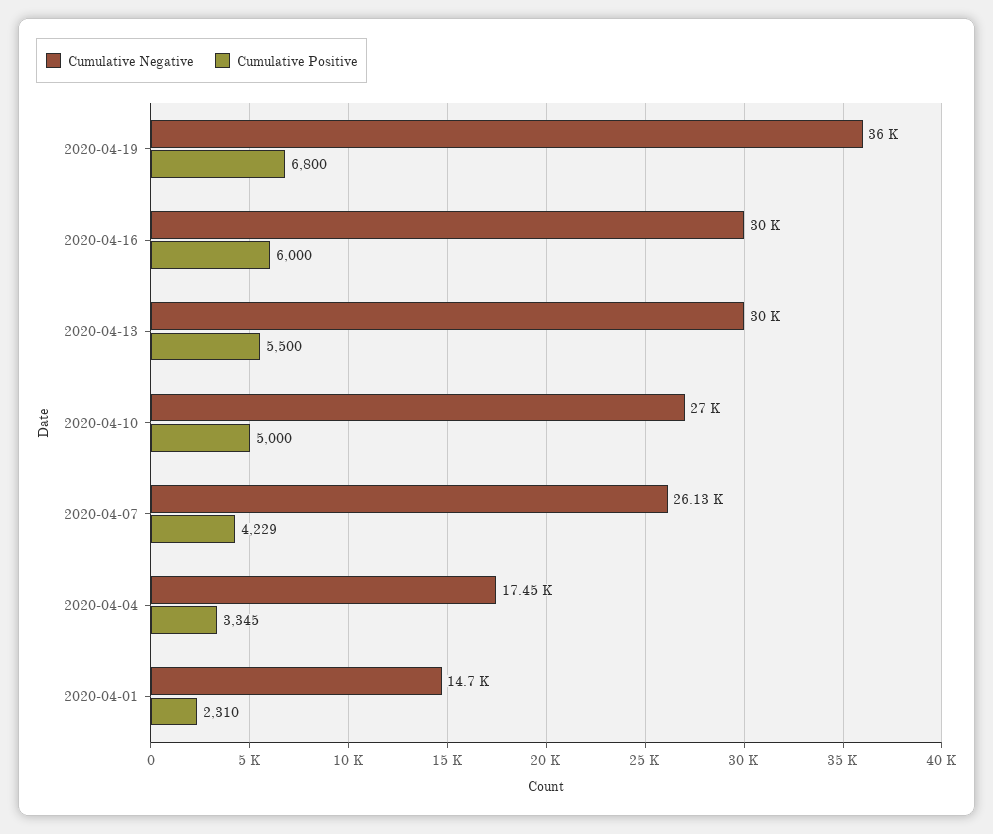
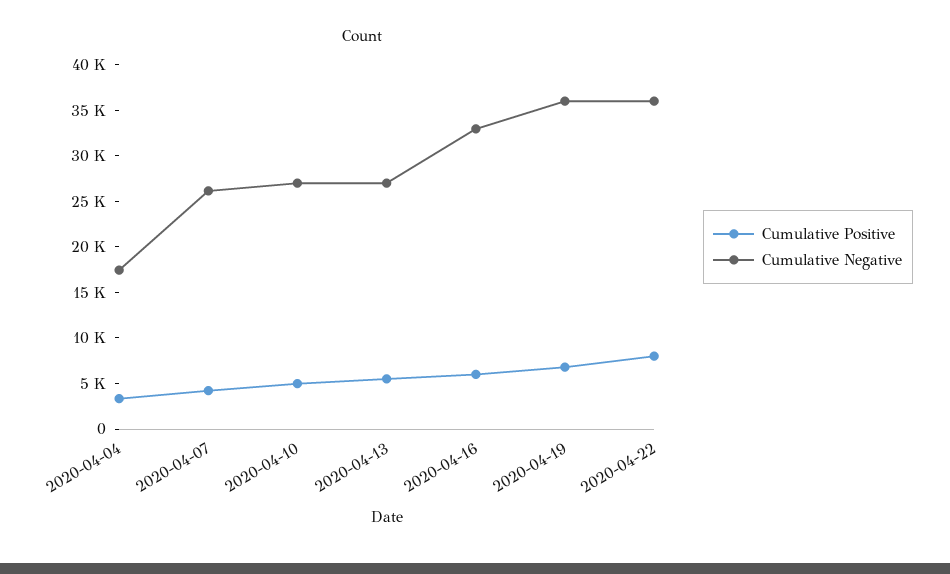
Cumulative Negative, 2020-04-16: 30000 -> 33000
Cumulative Negative, 2020-04-13: 30000 -> 27000
Cumulative Negative, 2020-04-01: 14700 -> none
Cumulative Positive, 2020-04-01: 2310 -> none
Cumulative Positive, 2020-04-22: none -> 8000
Cumulative Negative, 2020-04-22: none -> 36000

